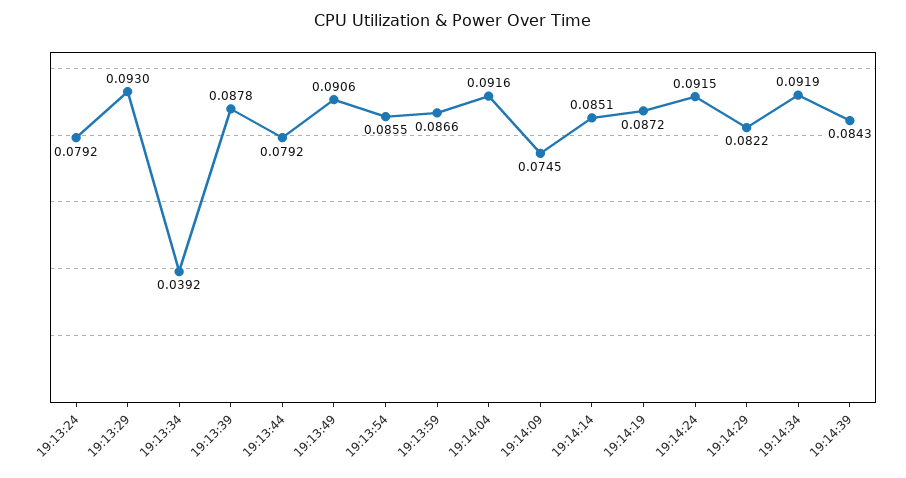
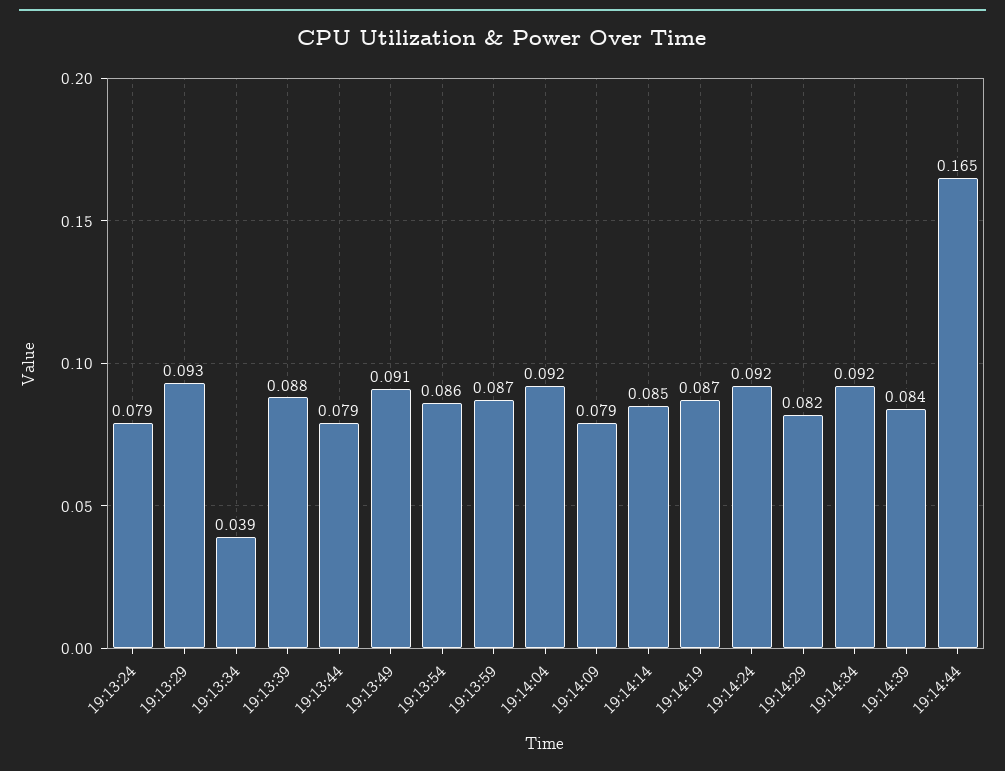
19:14:09: 0.0745 -> 0.079
19:14:44: none -> 0.165

